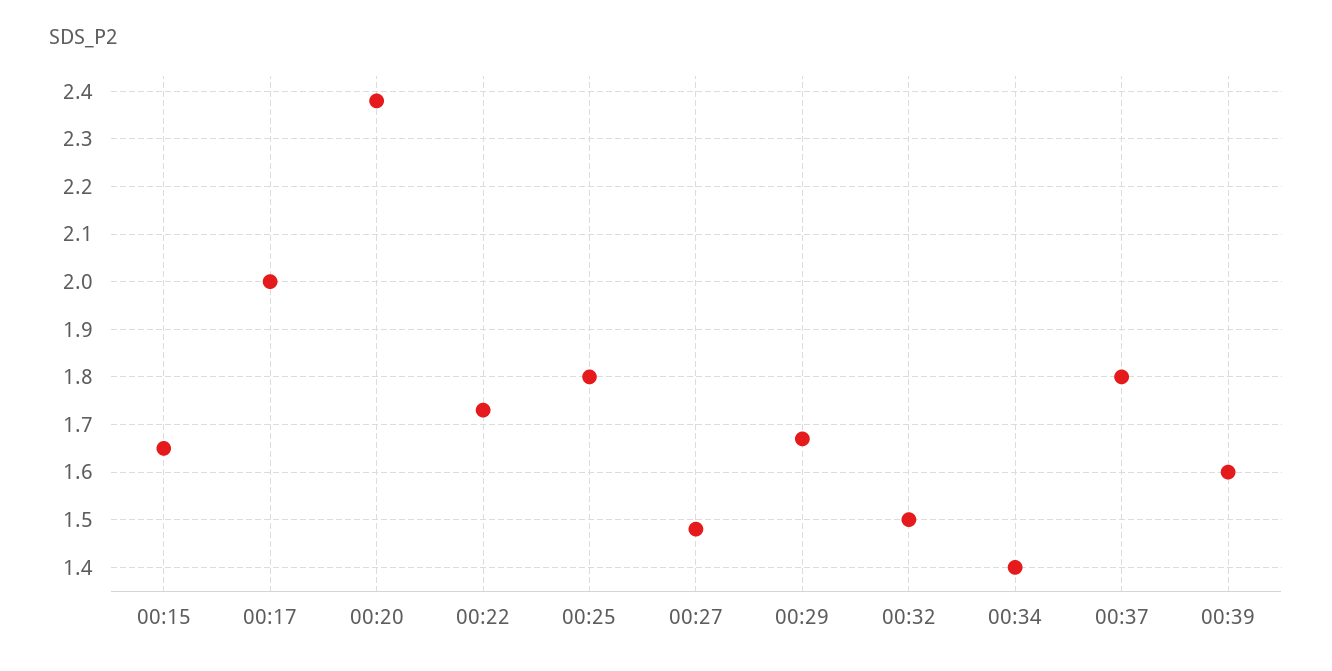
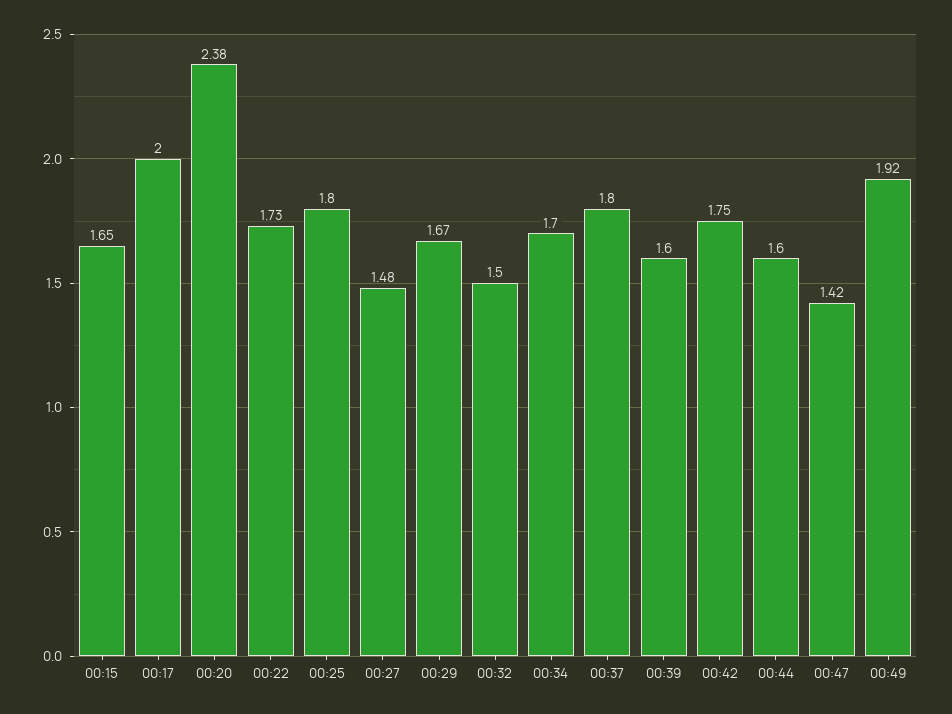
00:34: 1.4 -> 1.7
00:42: none -> 1.75
00:44: none -> 1.6
00:47: none -> 1.42
00:49: none -> 1.92

